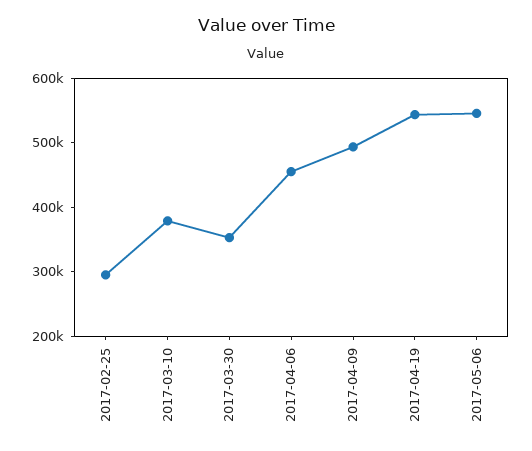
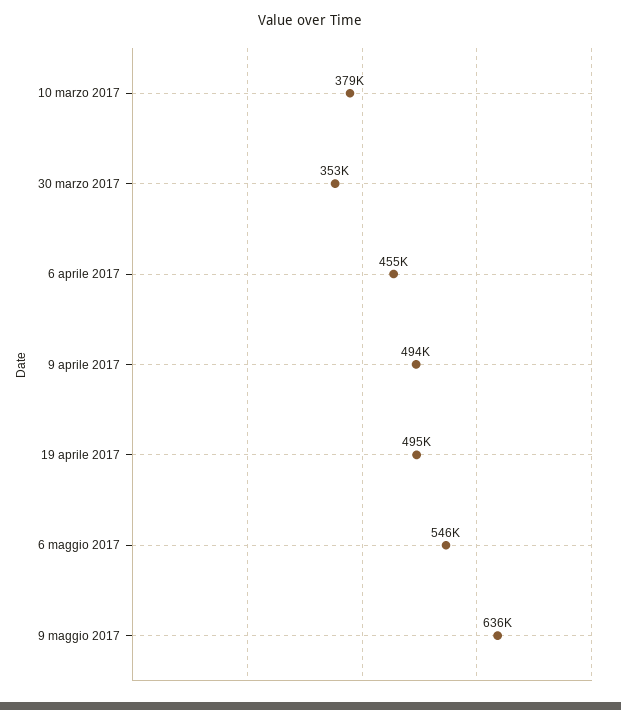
2017-02-25: 300000 -> none
2017-04-19: 540000 -> 495000
9 maggio 2017: none -> 636000

